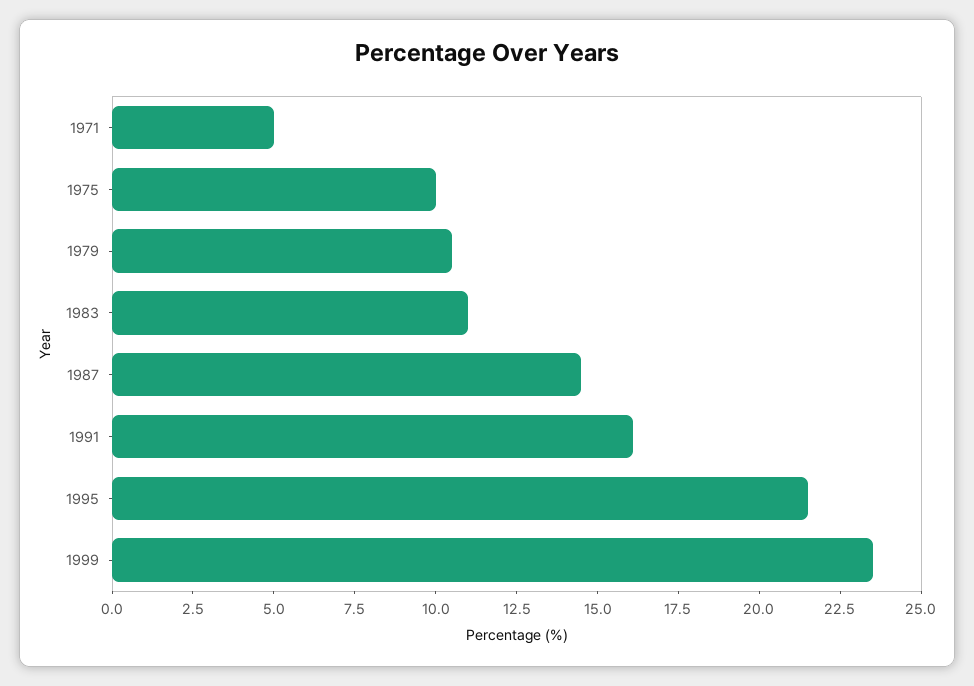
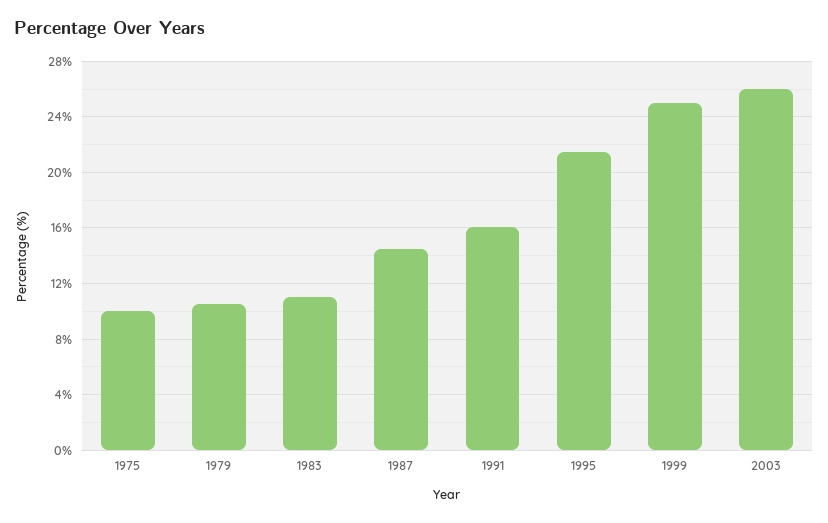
1971: 5 -> none
1999: 23.5 -> 25
2003: none -> 26

